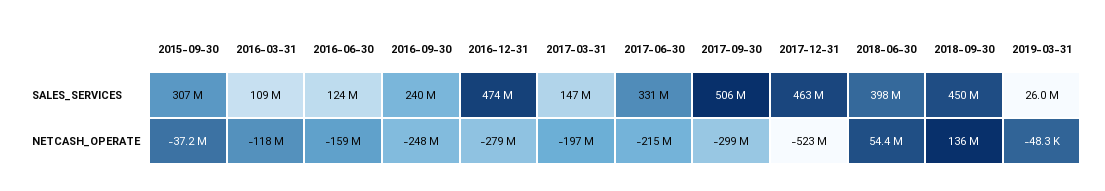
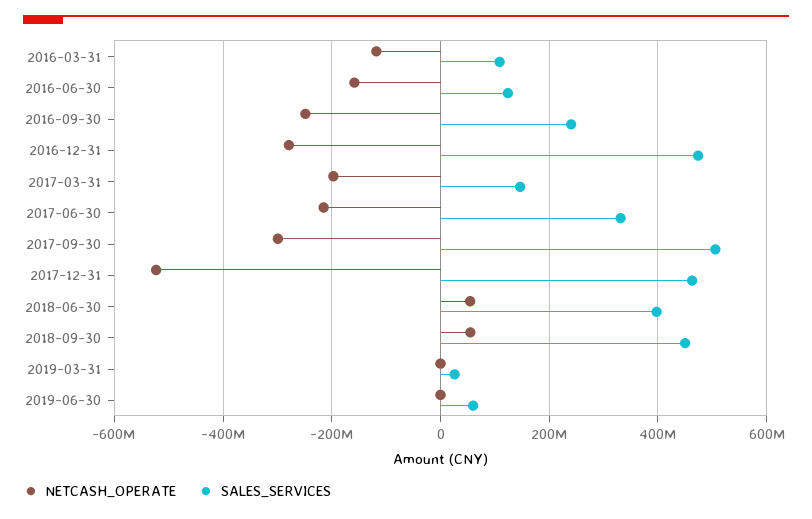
SALES_SERVICES, 2015-09-30: 307000000 -> none
NETCASH_OPERATE, 2015-09-30: -37200000 -> none
NETCASH_OPERATE, 2018-09-30: 136000000 -> 60000000
NETCASH_OPERATE, 2019-06-30: none -> 0
SALES_SERVICES, 2019-06-30: none -> 60000000

